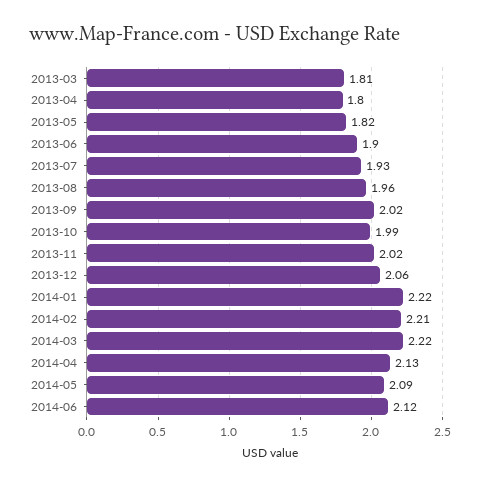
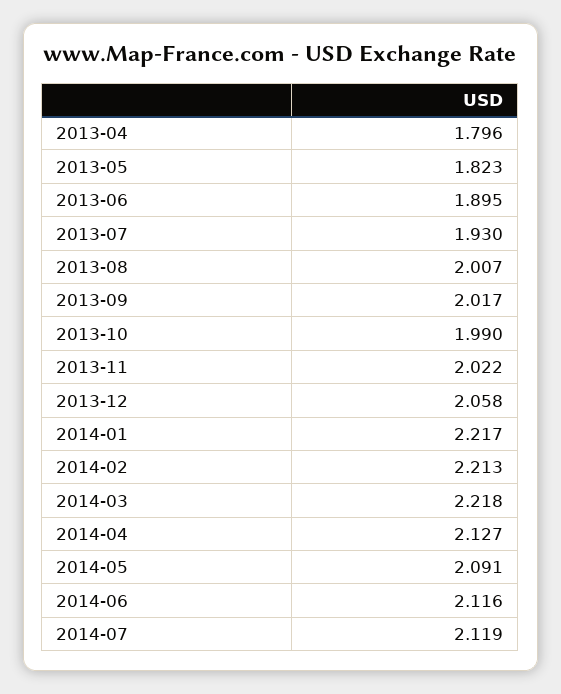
2013-03: 1.81 -> none
2013-08: 1.96 -> 2.007
2014-07: none -> 2.119

